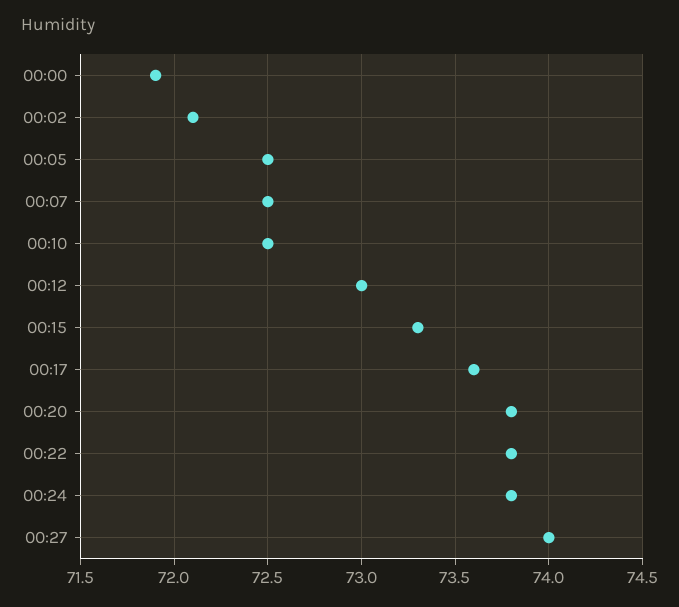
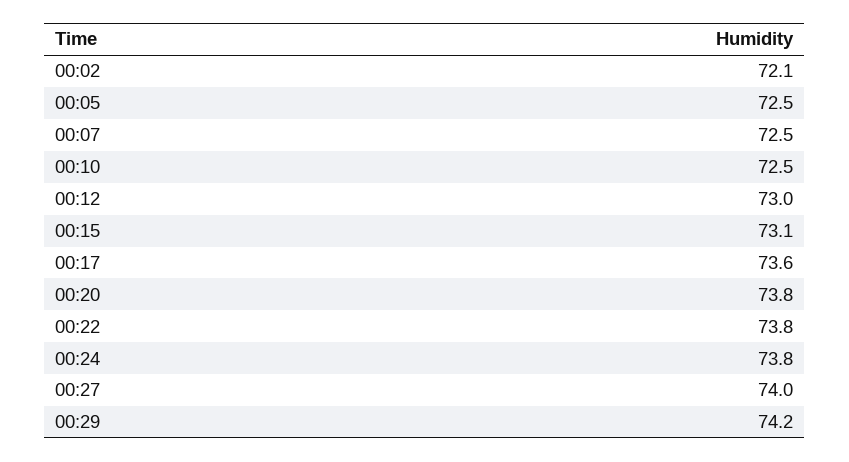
00:00: 71.9 -> none
00:15: 73.3 -> 73.1
00:29: none -> 74.2

